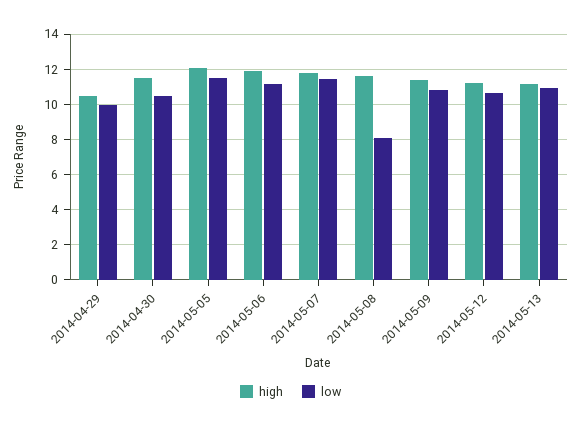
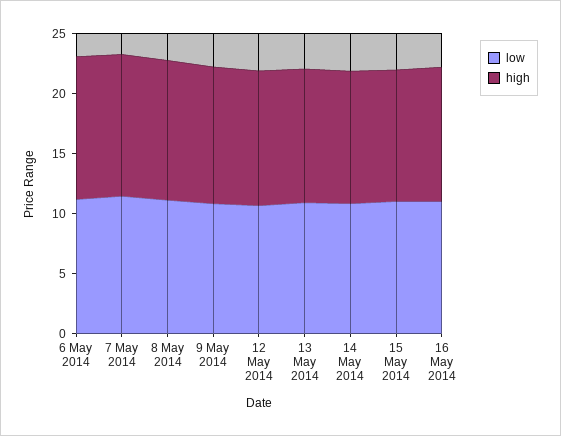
high, 2014-04-29: 10.5 -> none
low, 2014-04-29: 10 -> none
high, 2014-04-30: 11.5 -> none
low, 2014-04-30: 10.5 -> none
high, 2014-05-05: 12 -> none
low, 2014-05-05: 11.5 -> none
low, 2014-05-08: 8 -> 11
low, 14 May 2014: none -> 11
high, 14 May 2014: none -> 11
low, 15 May 2014: none -> 11
high, 15 May 2014: none -> 11
low, 16 May 2014: none -> 11
high, 16 May 2014: none -> 11

